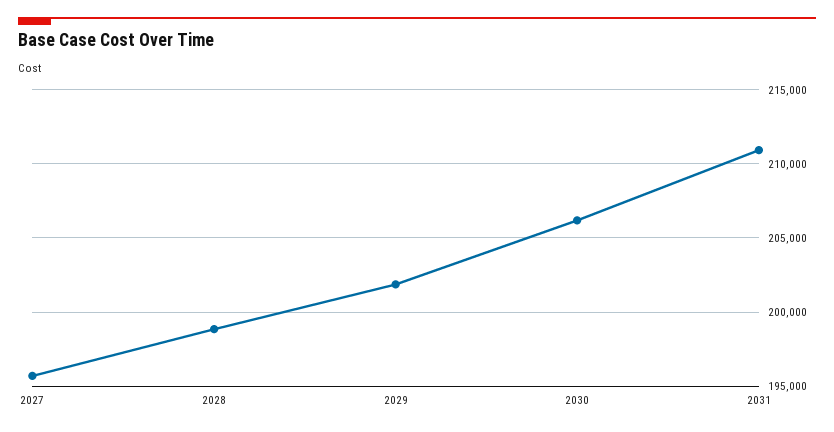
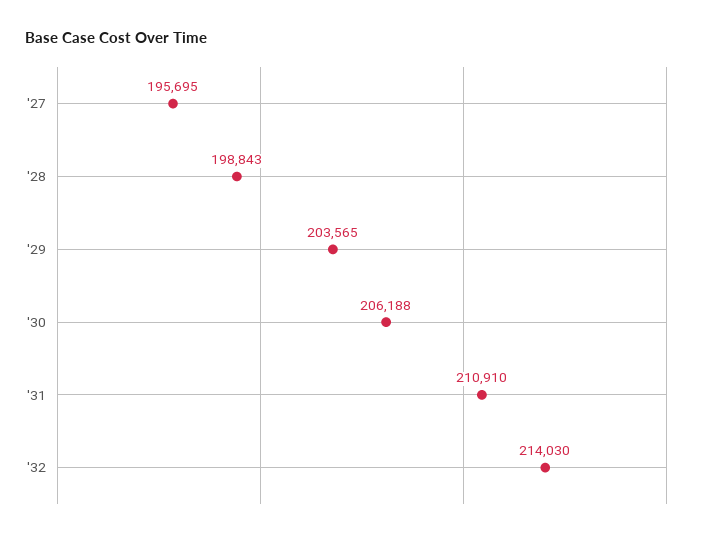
2029: 202000 -> 203565
'32: none -> 214030

